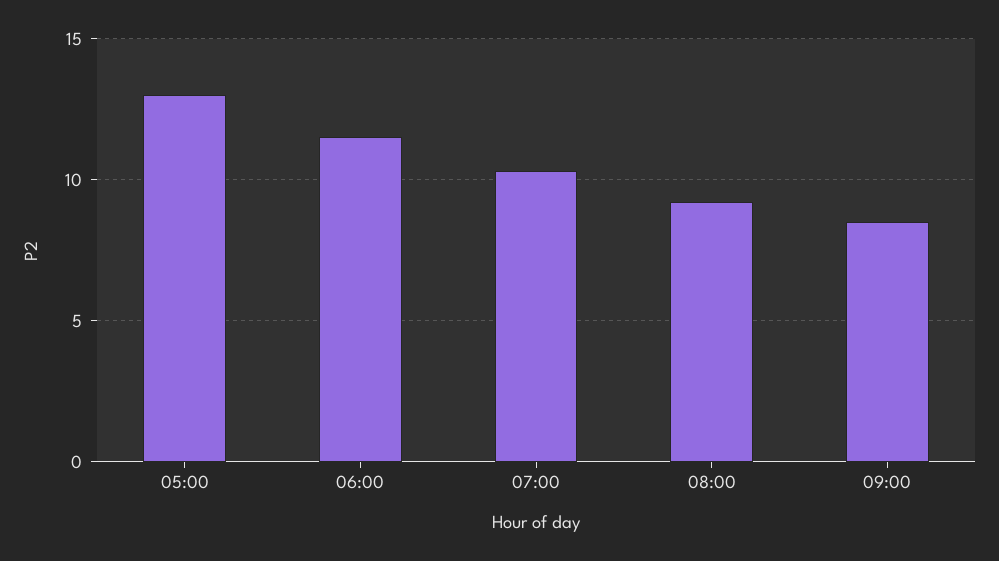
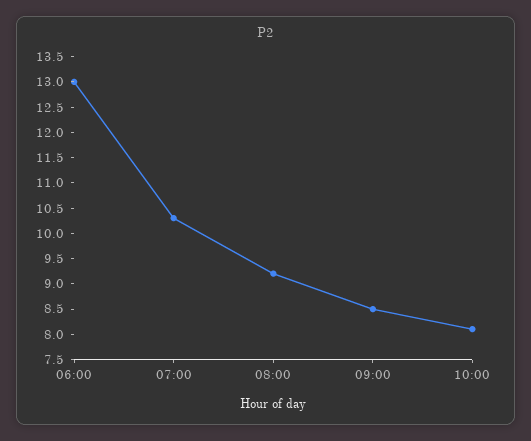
05:00: 13 -> none
06:00: 11.5 -> 13
10:00: none -> 8

